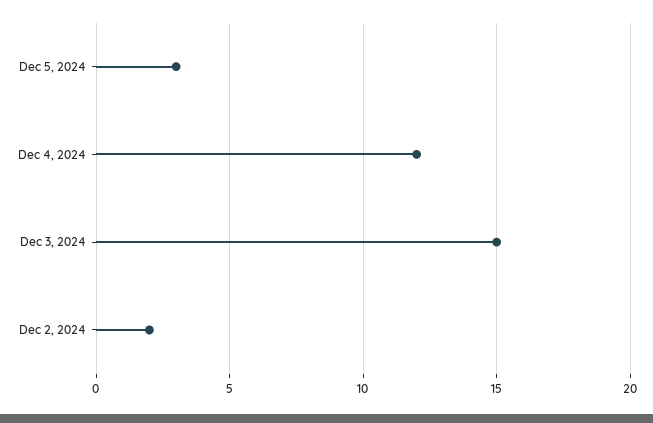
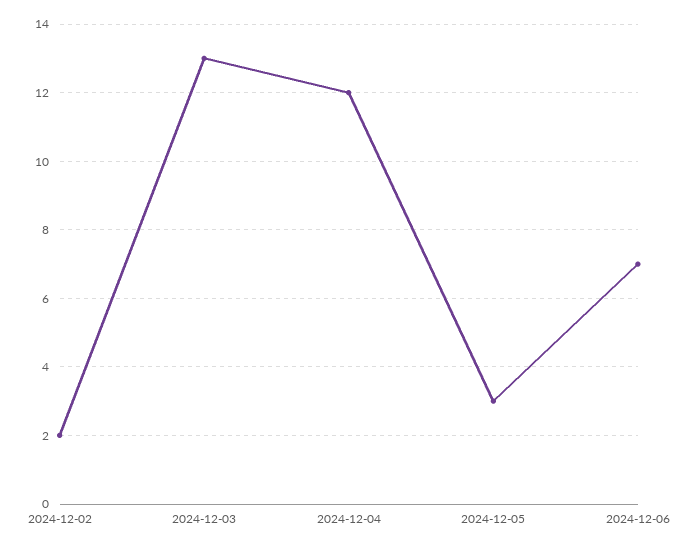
Dec 3, 2024: 15 -> 13
2024-12-06: none -> 7

